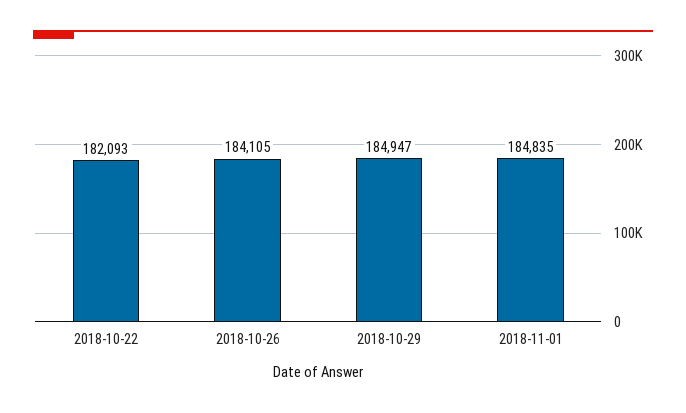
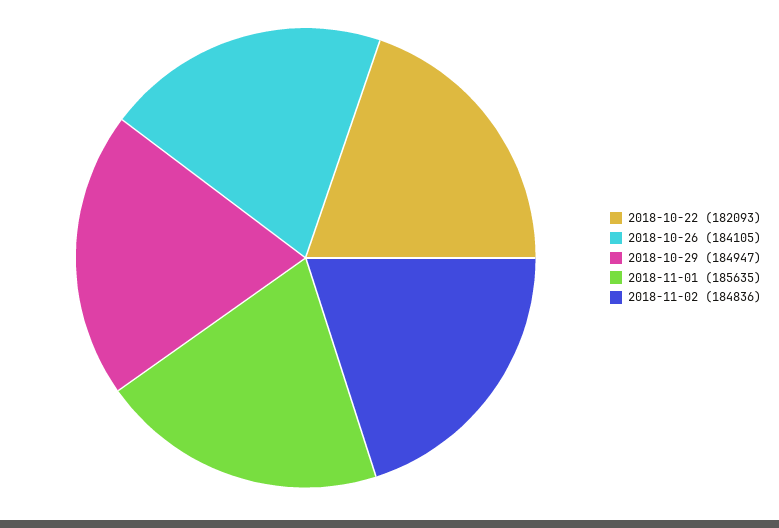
2018-11-01: 184835 -> 185635
2018-11-02: none -> 184836

